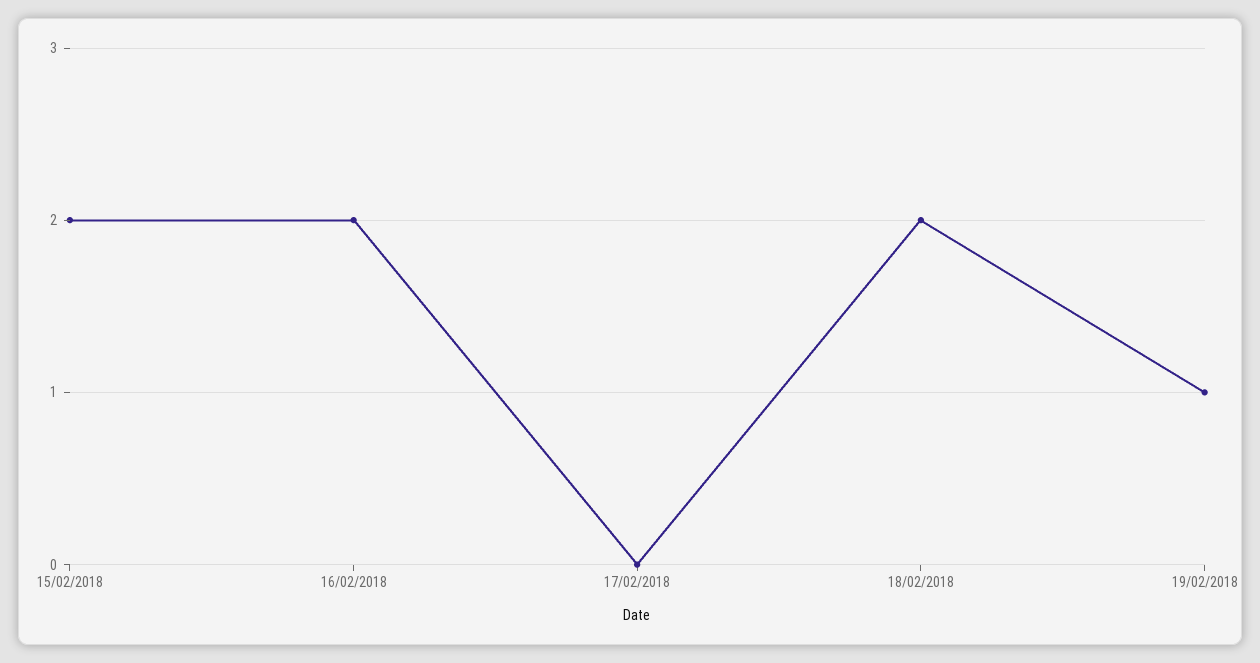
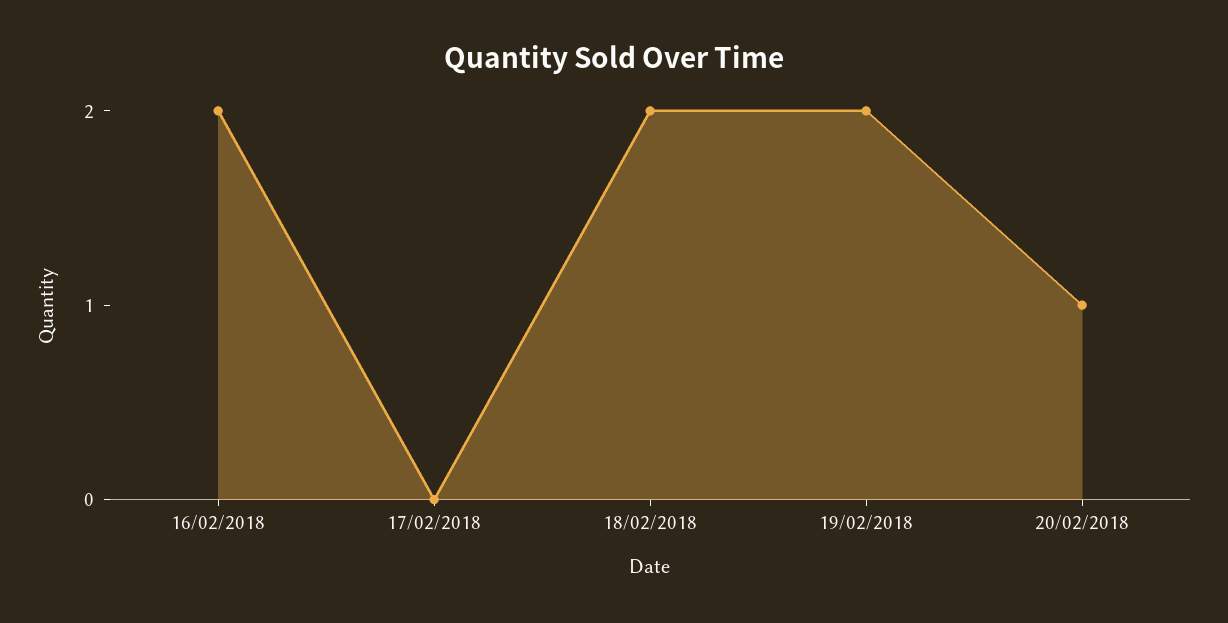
15/02/2018: 2 -> none
19/02/2018: 1 -> 2
20/02/2018: none -> 1

